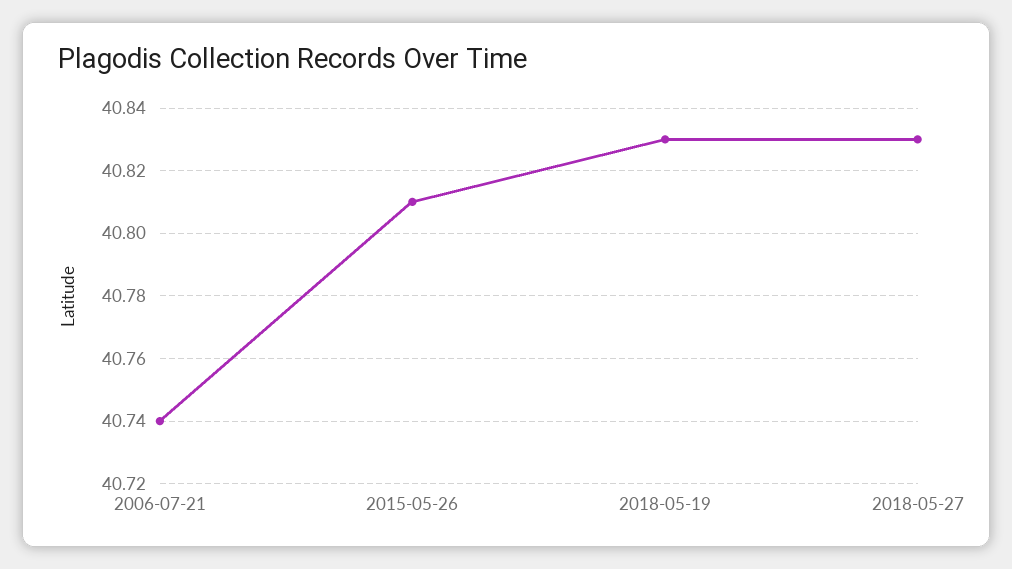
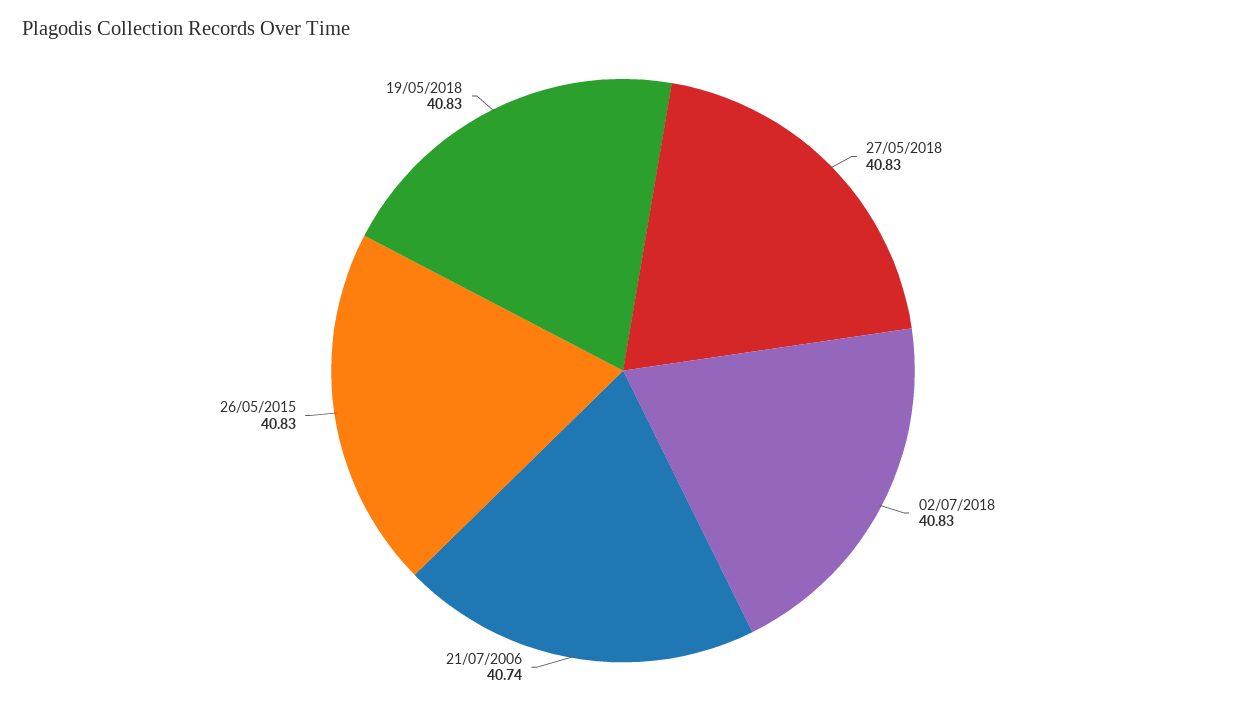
2015-05-26: 40.81 -> 40.83
02/07/2018: none -> 40.83

